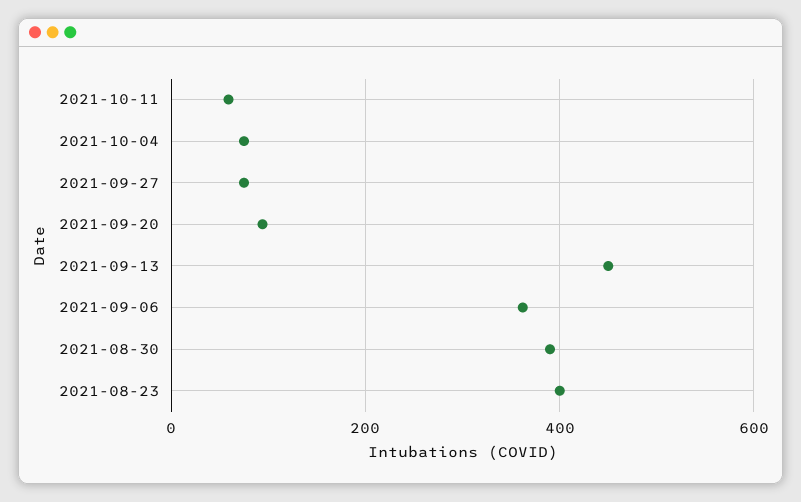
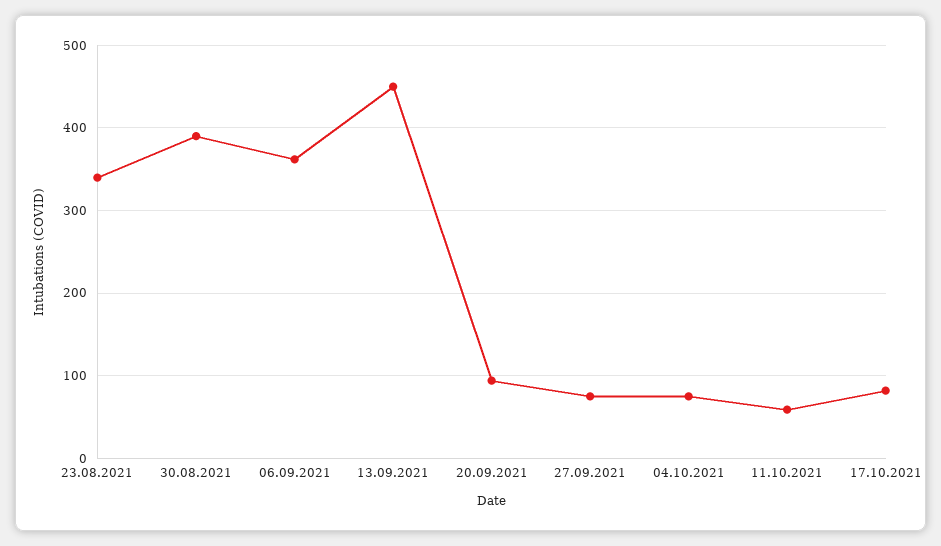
2021-08-23: 400 -> 340
17.10.2021: none -> 80

